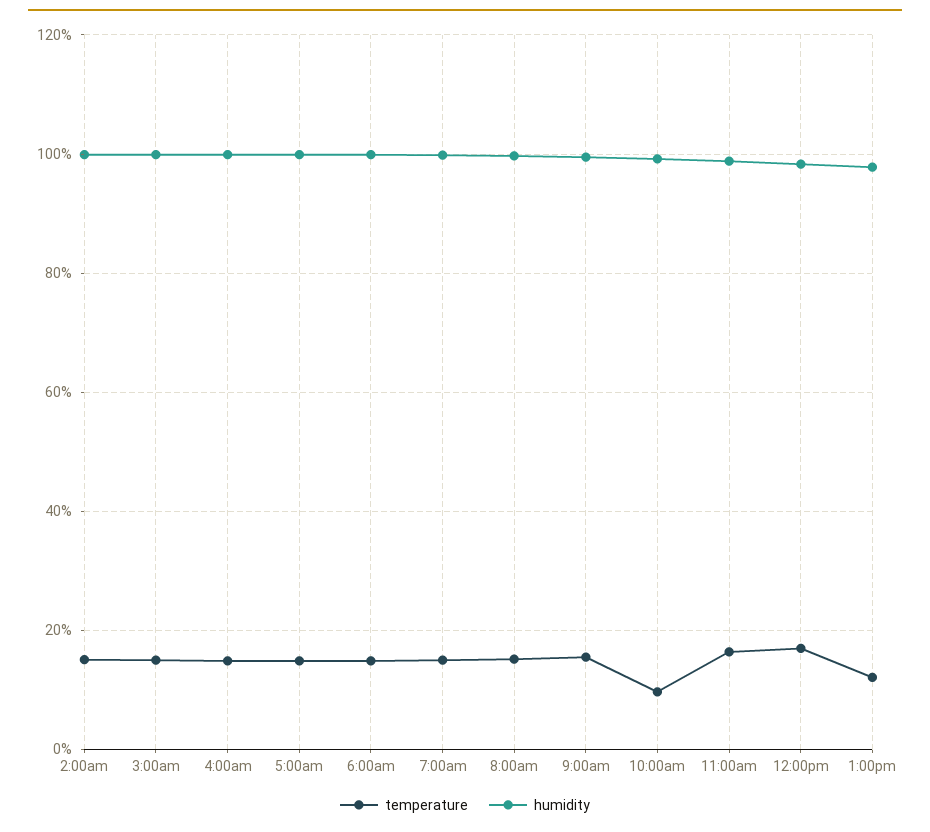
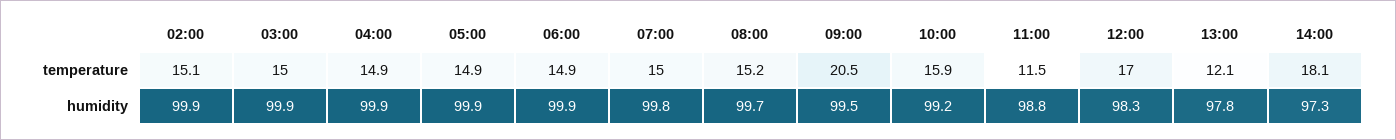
temperature, 9:00am: 16 -> 20.5
temperature, 10:00am: 10 -> 15.9
temperature, 11:00am: 16 -> 11.5
temperature, 14:00: none -> 18.1
humidity, 14:00: none -> 97.3

